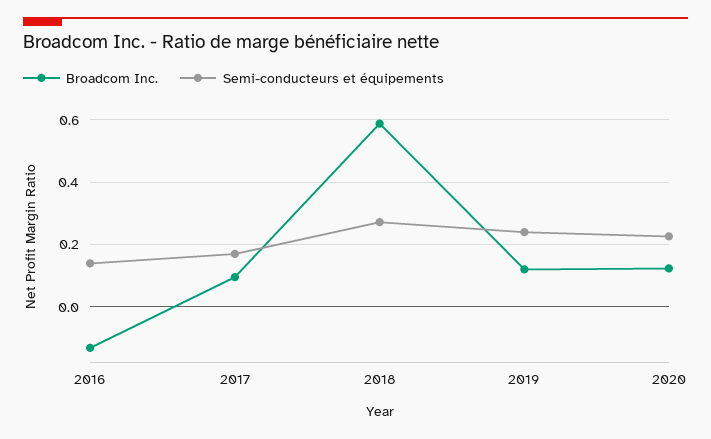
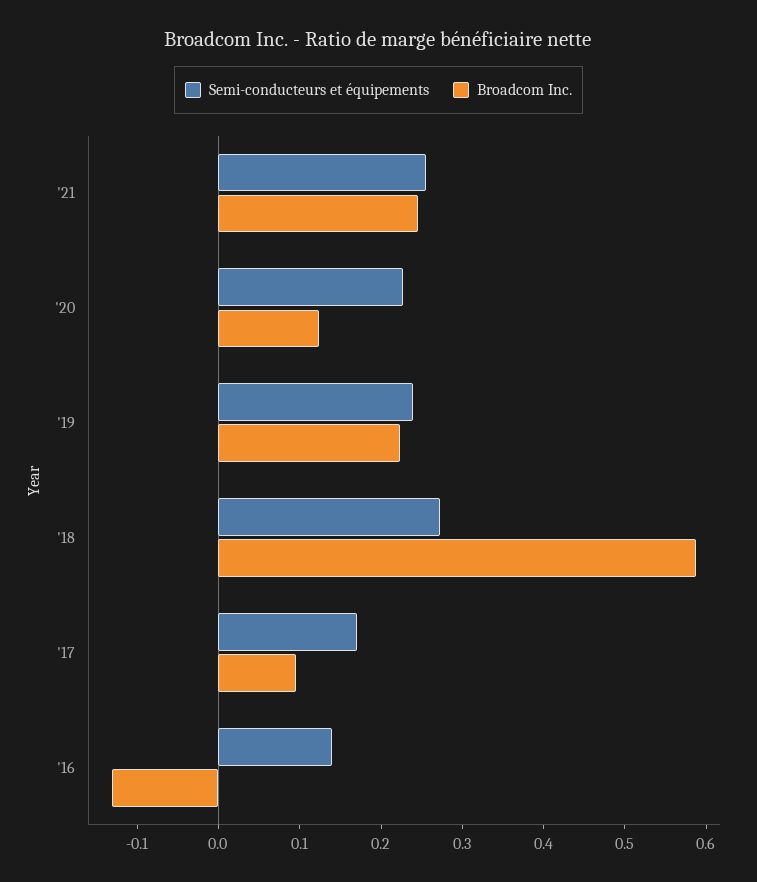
Broadcom Inc., 2019: 0.12 -> 0.22
Semi-conducteurs et équipements, '21: none -> 0.26
Broadcom Inc., '21: none -> 0.24

